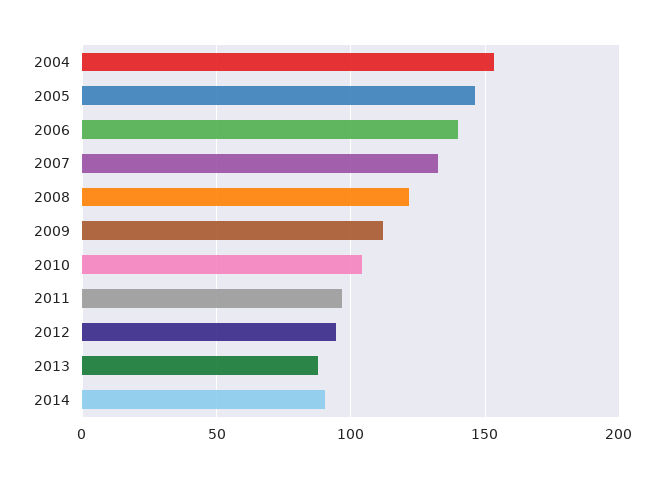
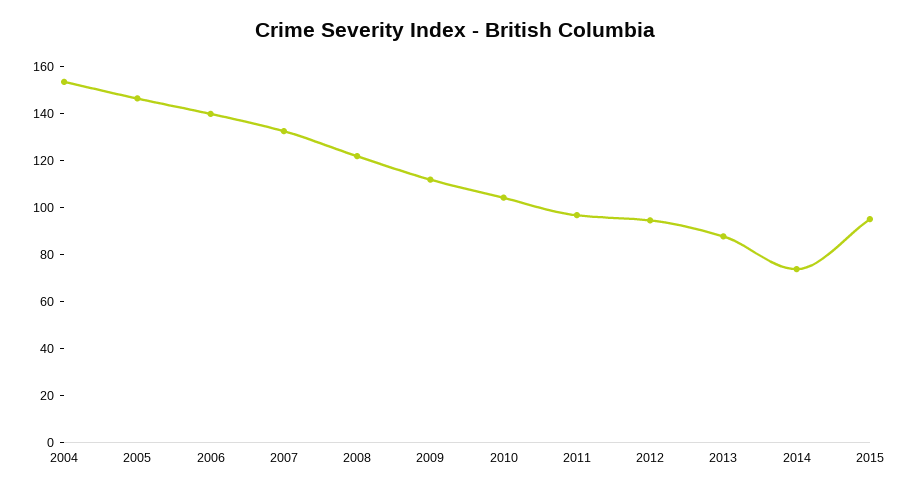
2014: 90 -> 75
2015: none -> 95

